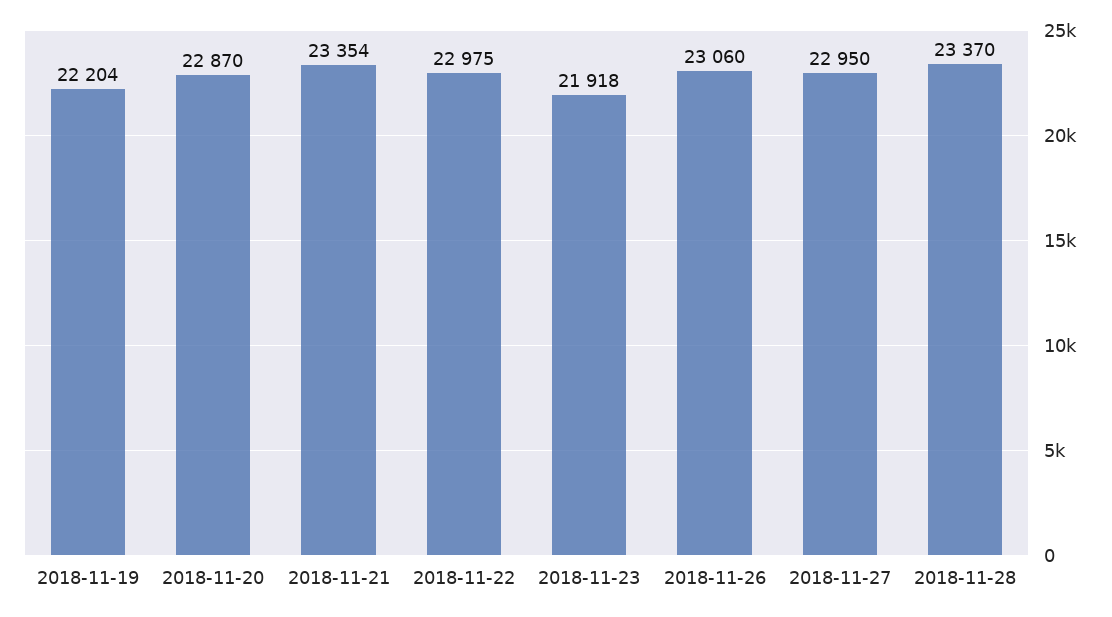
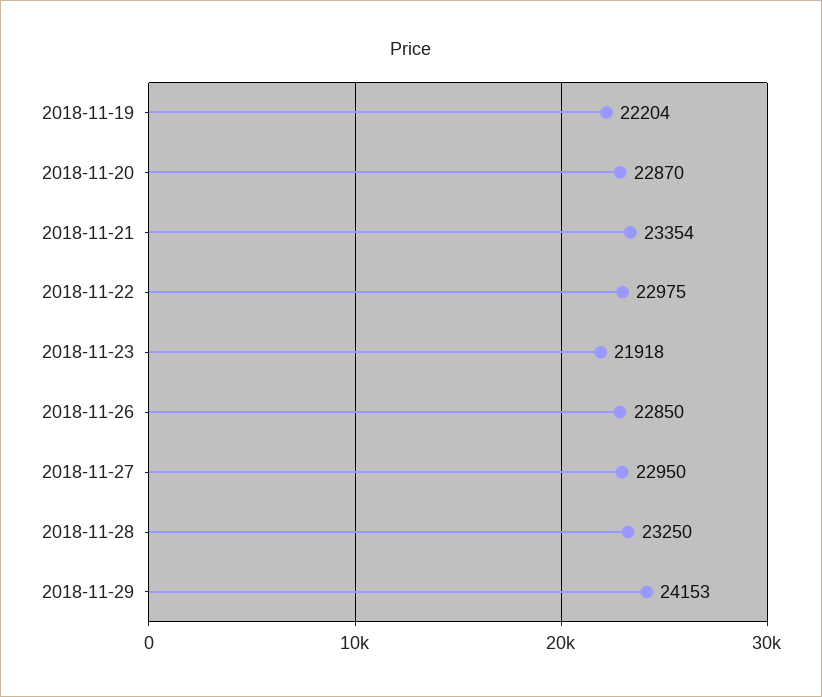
2018-11-26: 23060 -> 22850
2018-11-28: 23370 -> 23250
2018-11-29: none -> 24153

